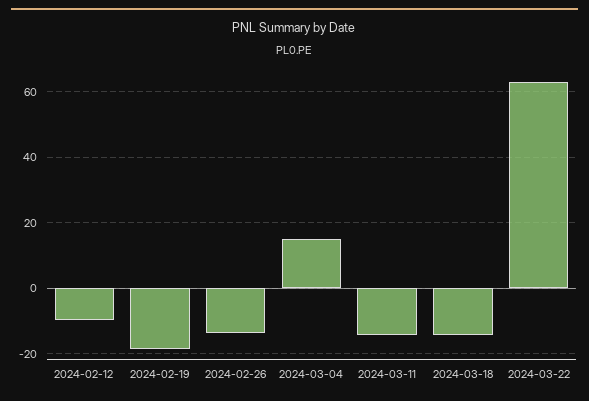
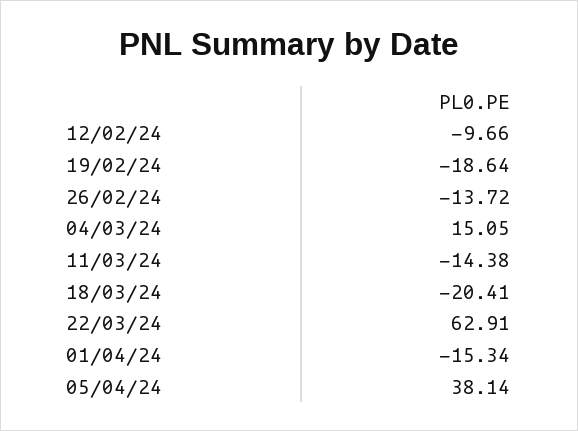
2024-03-18: -14 -> -20.41
01/04/24: none -> -15.34
05/04/24: none -> 38.14

